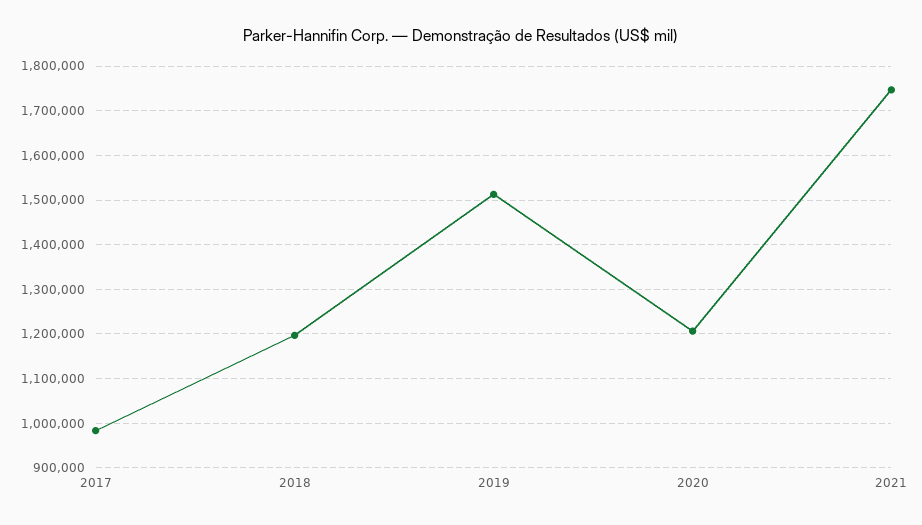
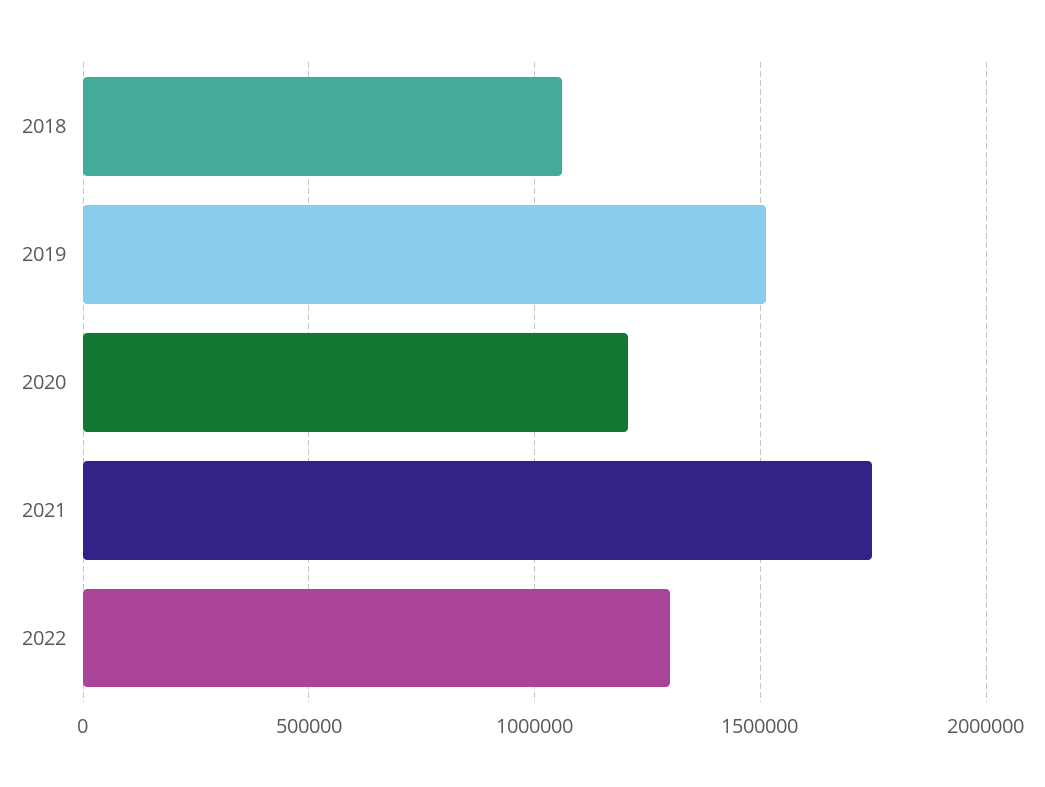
2017: 980000 -> none
2018: 1200000 -> 1050000
2022: none -> 1300000

